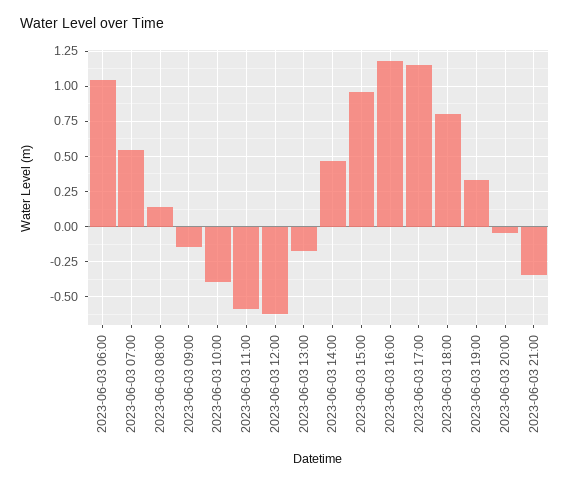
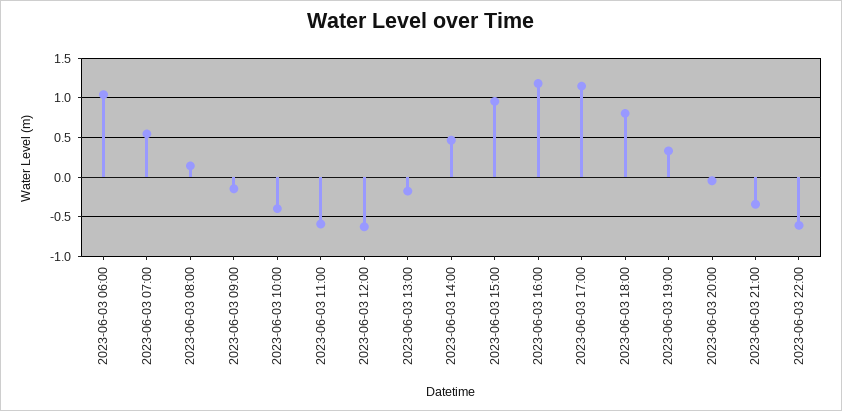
2023-06-03 22:00: none -> -0.6

